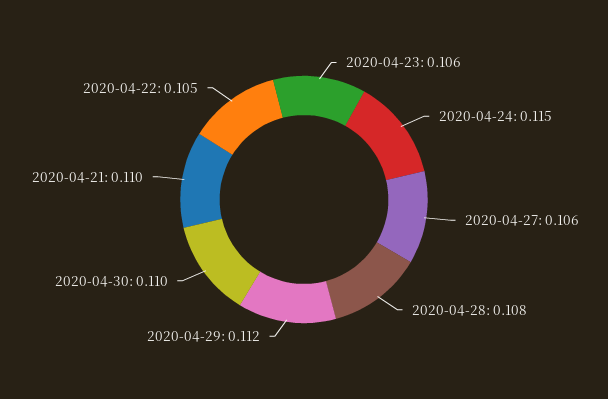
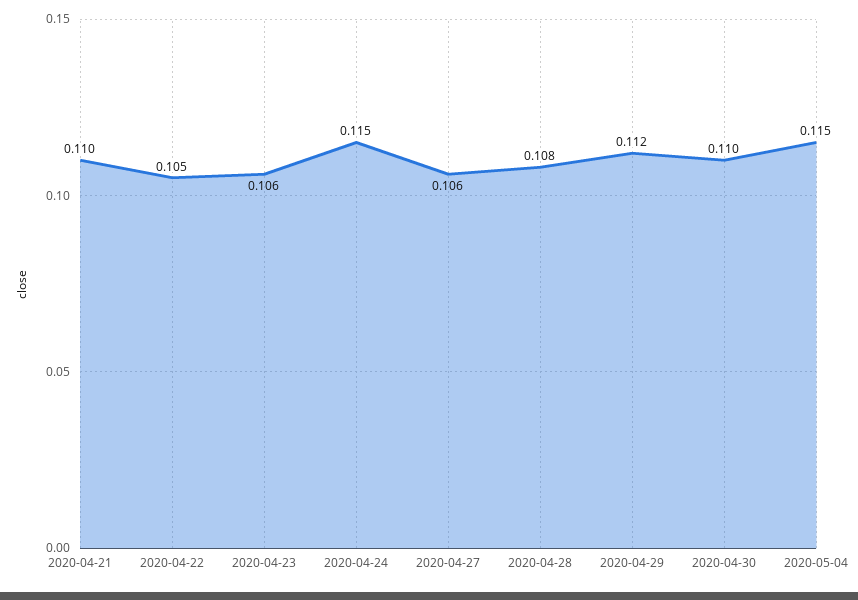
2020-05-04: none -> 0.115

